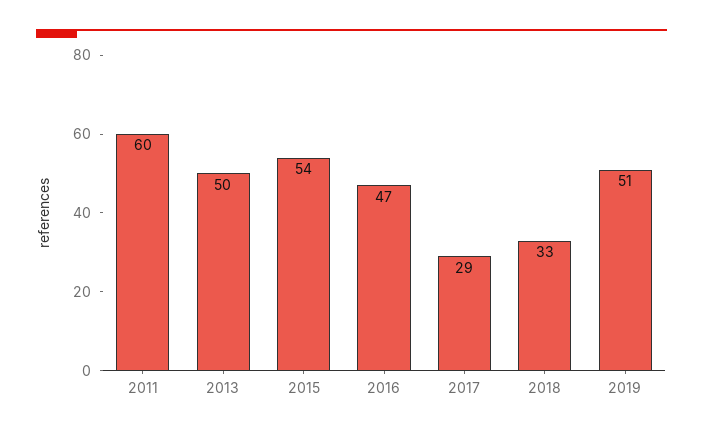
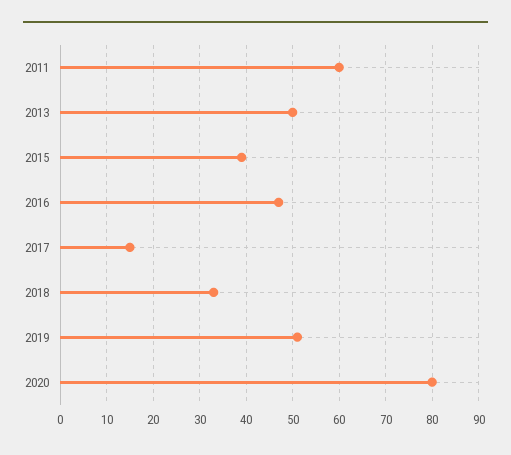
2015: 54 -> 40
2017: 29 -> 15
2020: none -> 80

